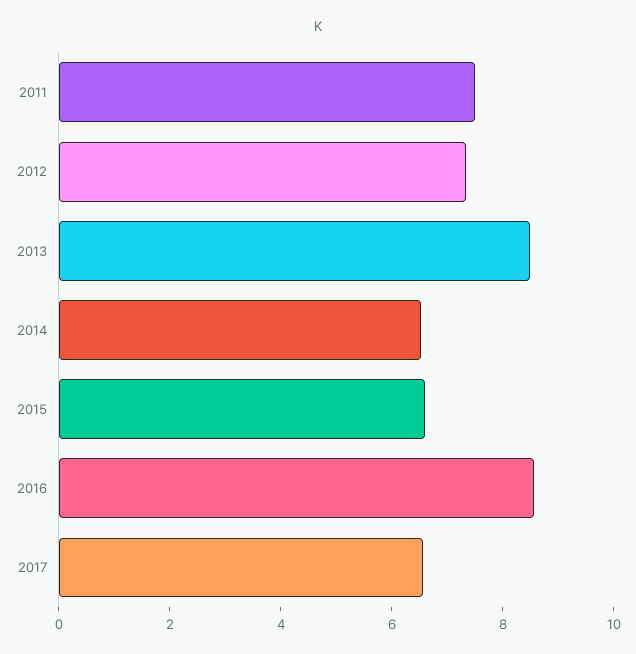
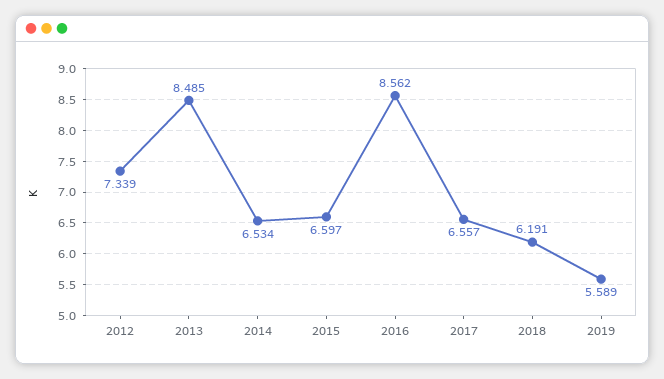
2011: 7.5 -> none
2018: none -> 6.191
2019: none -> 5.589

